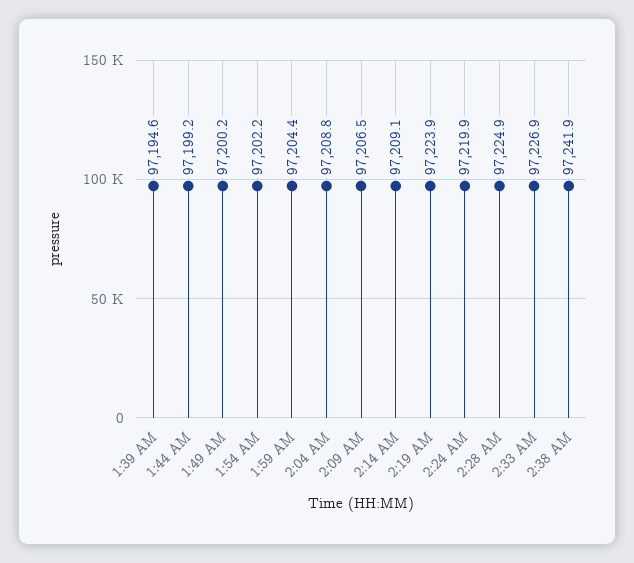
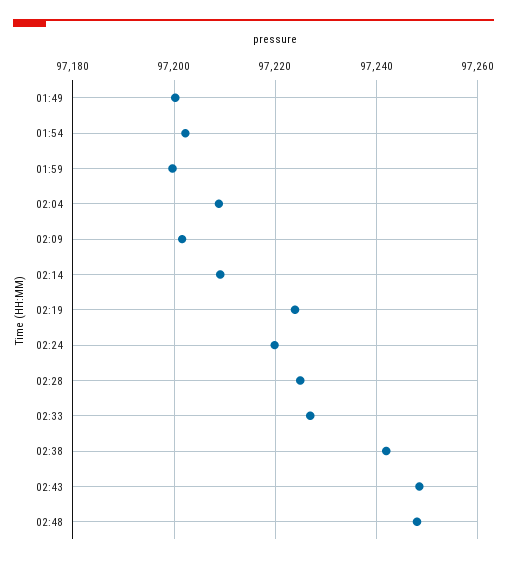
1:39 AM: 97194.6 -> none
1:44 AM: 97199.2 -> none
1:59 AM: 97204.4 -> 97200
2:09 AM: 97206.5 -> 97202
02:43: none -> 97248
02:48: none -> 97248

